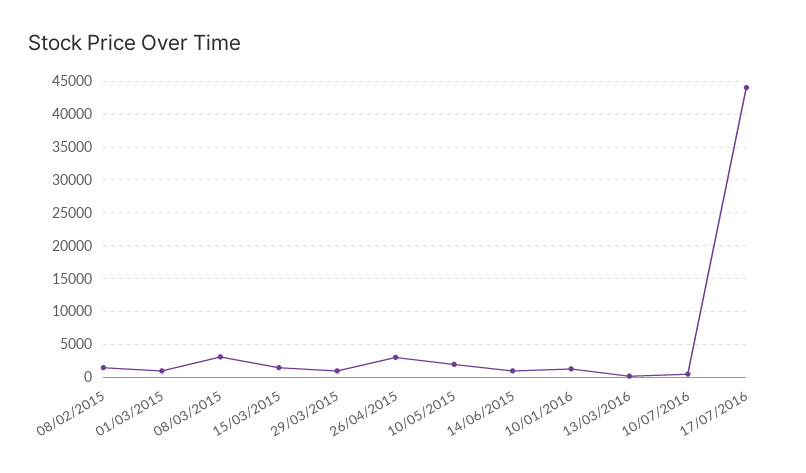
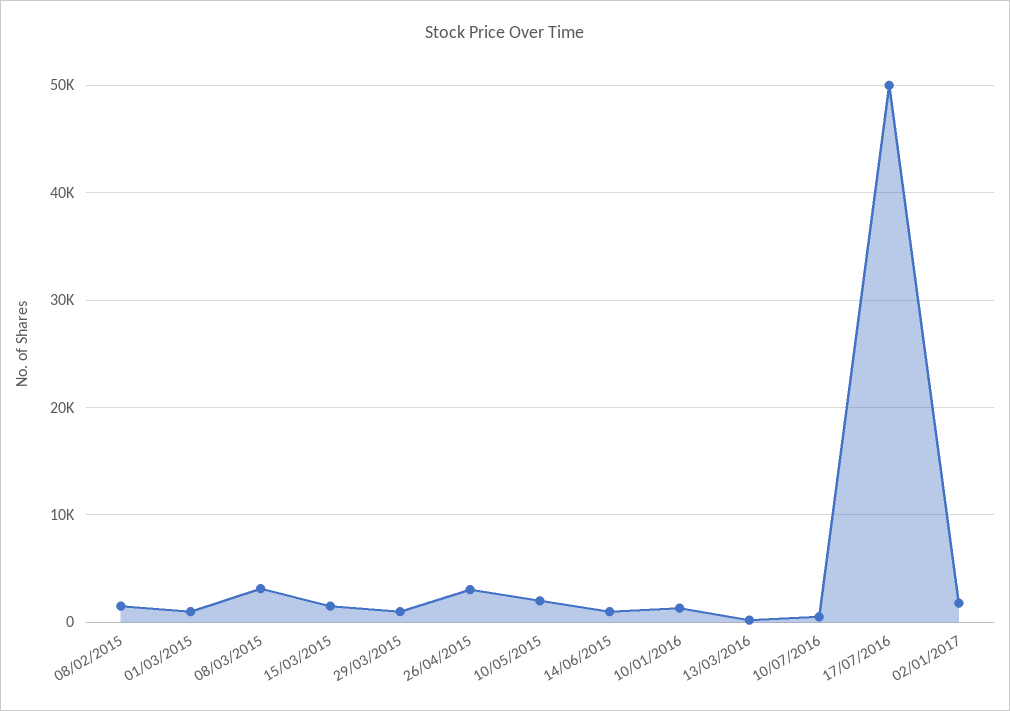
17/07/2016: 44000 -> 50000
02/01/2017: none -> 2000

